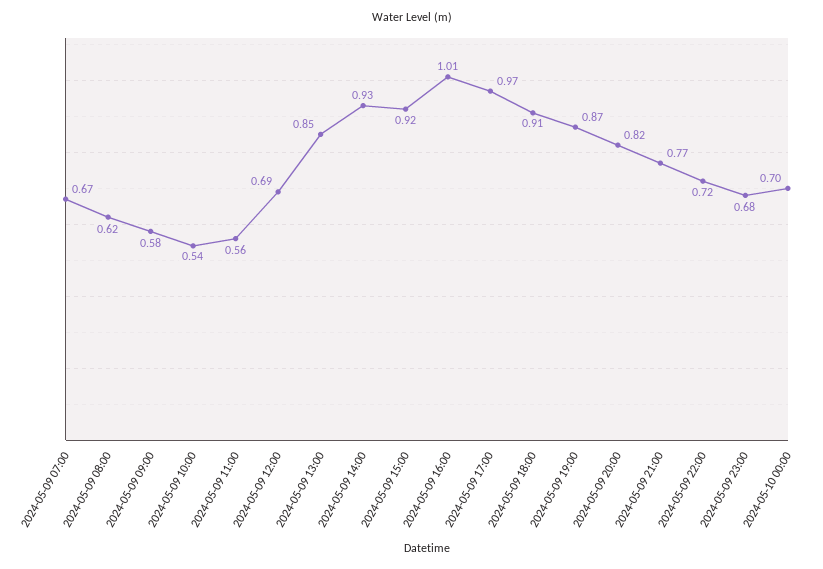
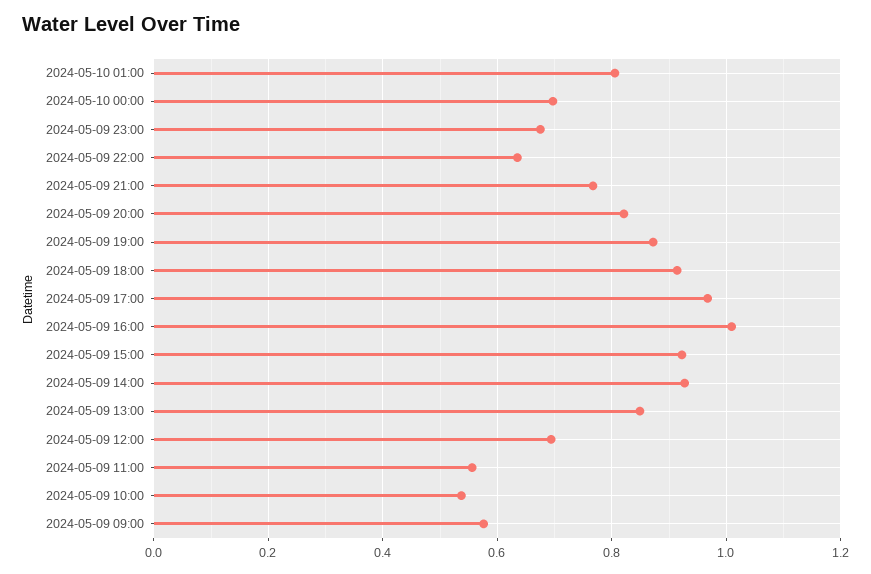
2024-05-09 07:00: 0.67 -> none
2024-05-09 08:00: 0.62 -> none
2024-05-09 22:00: 0.72 -> 0.64
2024-05-10 01:00: none -> 0.8

